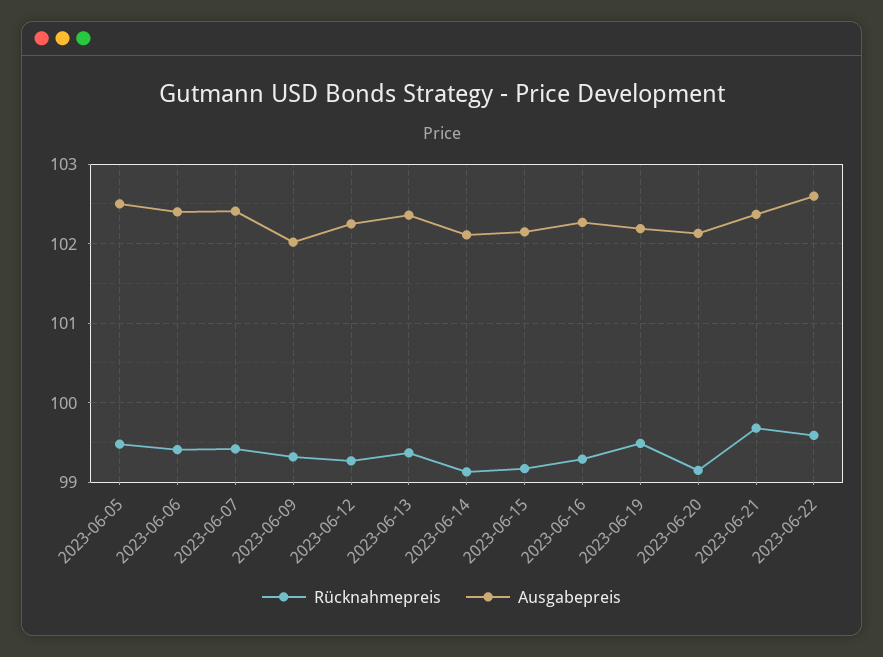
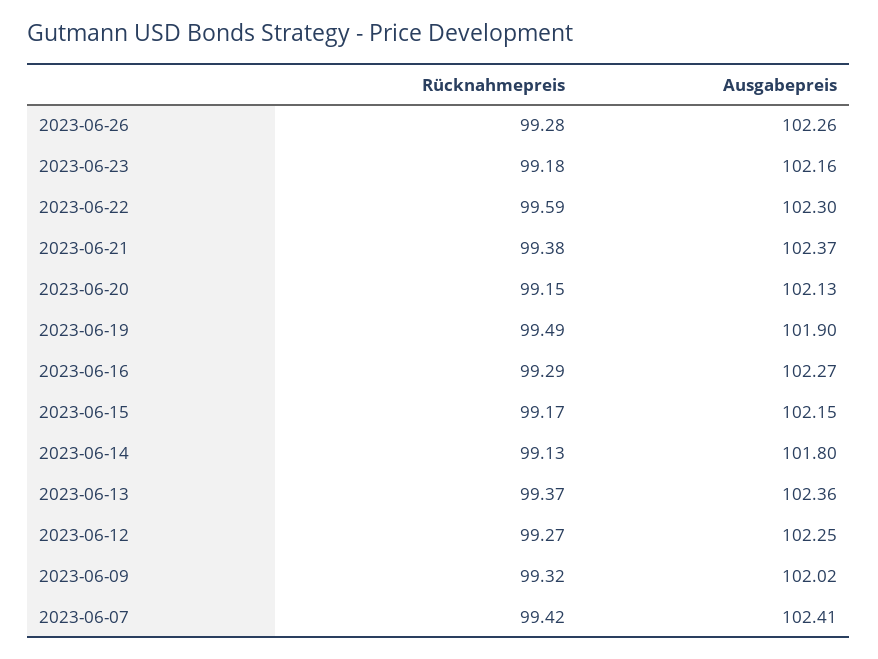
Rücknahmepreis, 2023-06-05: 99.5 -> none
Ausgabepreis, 2023-06-05: 102.5 -> none
Rücknahmepreis, 2023-06-06: 99.4 -> none
Ausgabepreis, 2023-06-06: 102.4 -> none
Ausgabepreis, 2023-06-14: 102.1 -> 101.8
Ausgabepreis, 2023-06-19: 102.2 -> 101.9
Rücknahmepreis, 2023-06-21: 99.7 -> 99.38
Ausgabepreis, 2023-06-22: 102.6 -> 102.3
Rücknahmepreis, 2023-06-26: none -> 99.28
Ausgabepreis, 2023-06-26: none -> 102.26
Rücknahmepreis, 2023-06-23: none -> 99.18
Ausgabepreis, 2023-06-23: none -> 102.16

